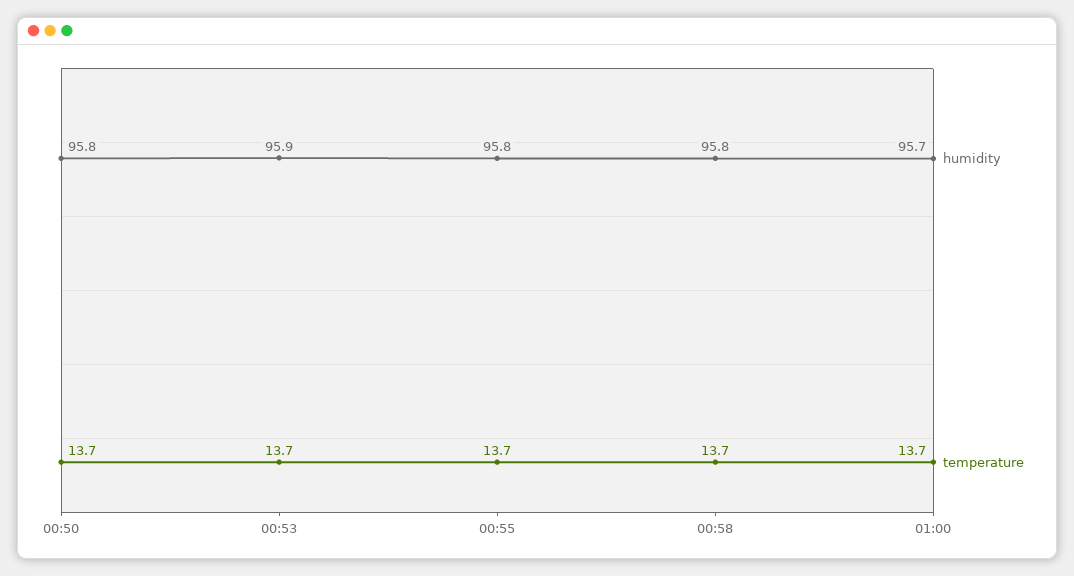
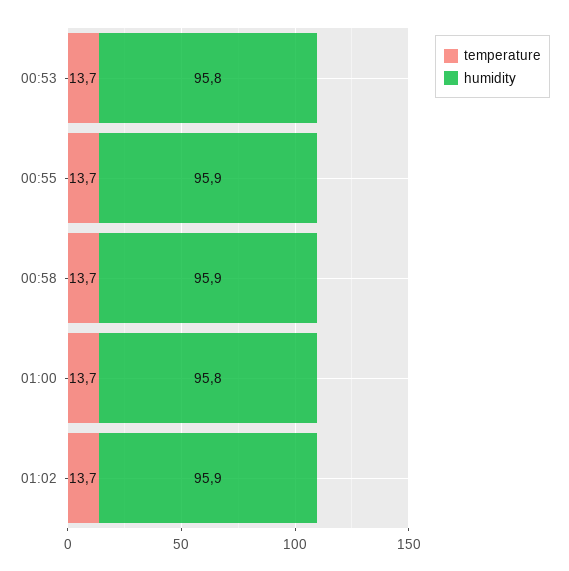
humidity, 00:50: 95.8 -> none
temperature, 00:50: 13.7 -> none
humidity, 00:53: 95.9 -> 95.8
humidity, 00:55: 95.8 -> 95.9
humidity, 00:58: 95.8 -> 95.9
humidity, 01:00: 95.7 -> 95.8
temperature, 01:02: none -> 13.7
humidity, 01:02: none -> 95.9

